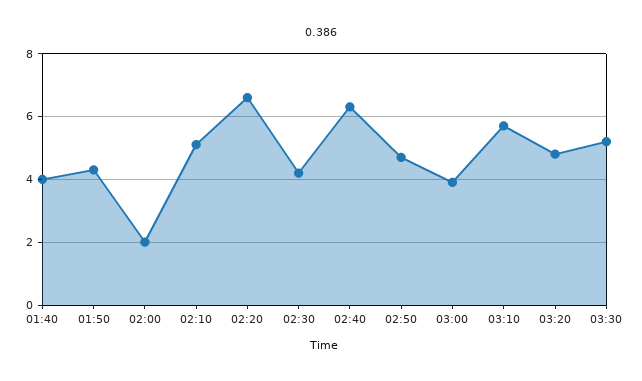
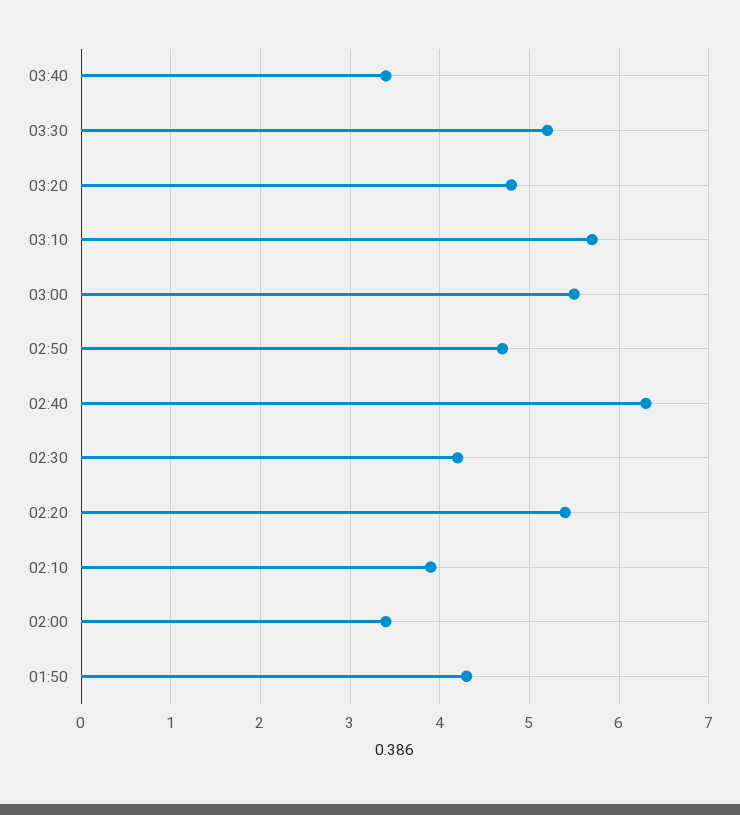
01:40: 4 -> none
02:00: 2 -> 3.4
02:10: 5 -> 3.9
02:20: 6.5 -> 5.4
03:00: 4 -> 5.5
03:40: none -> 3.4

